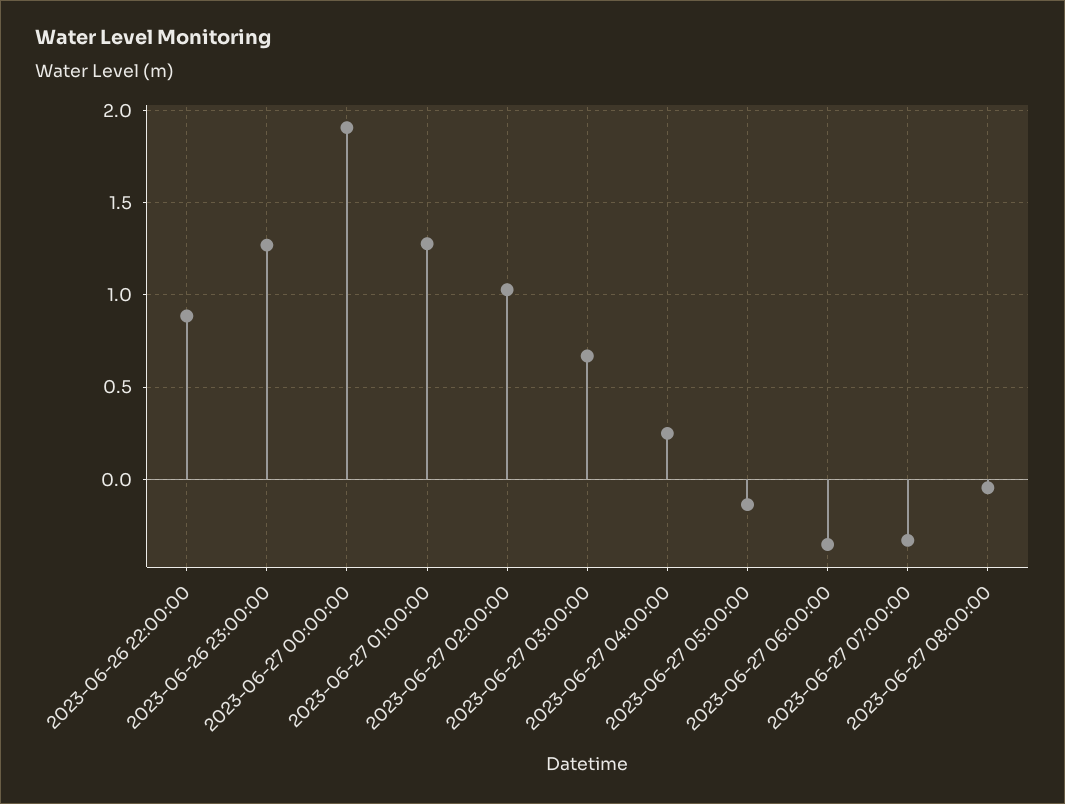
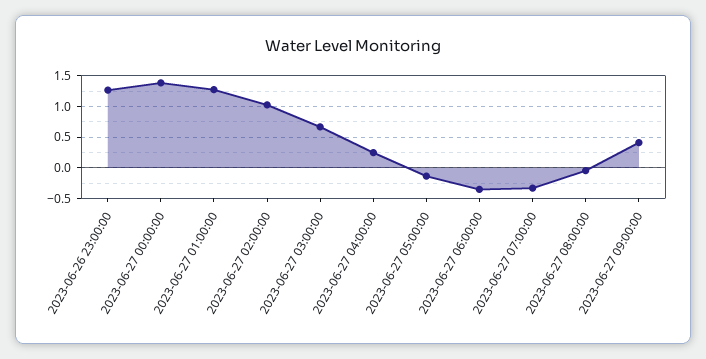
2023-06-26 22:00:00: 0.9 -> none
2023-06-27 00:00:00: 1.9 -> 1.4
2023-06-27 09:00:00: none -> 0.4

